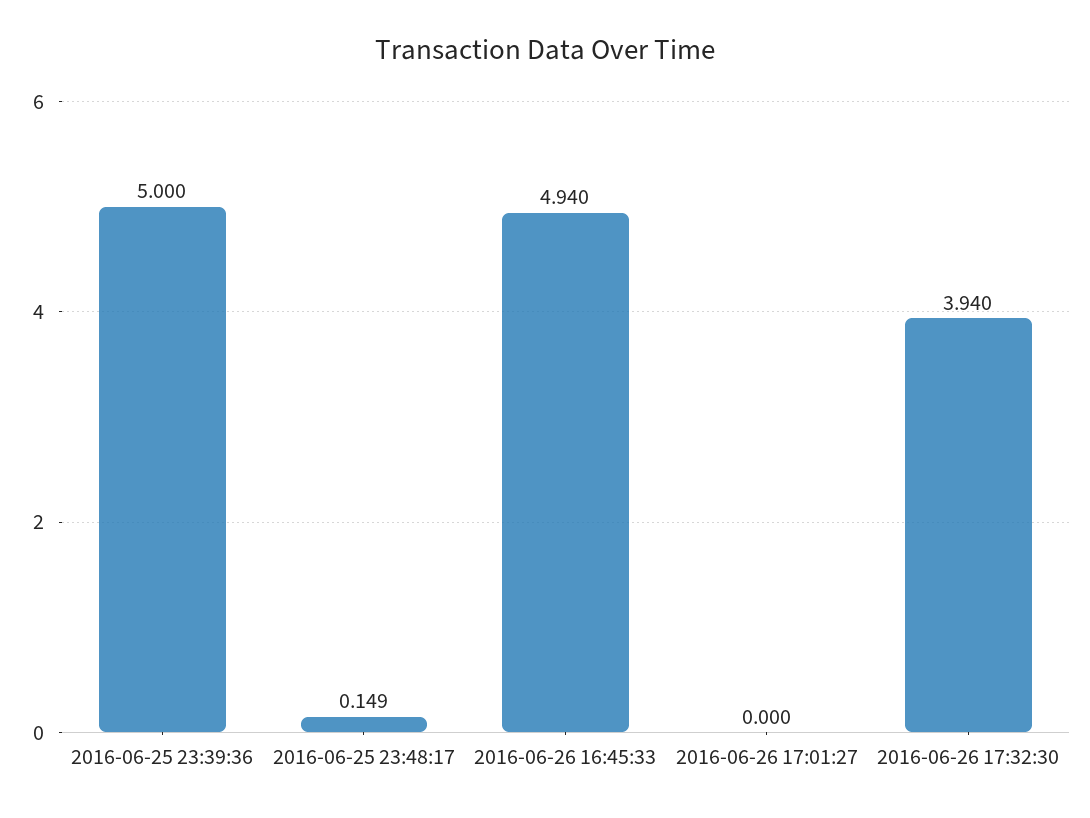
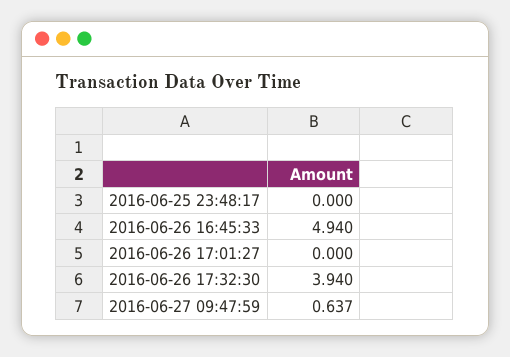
2016-06-25 23:39:36: 5 -> none
2016-06-25 23:48:17: 0.149 -> 0
2016-06-27 09:47:59: none -> 0.637

